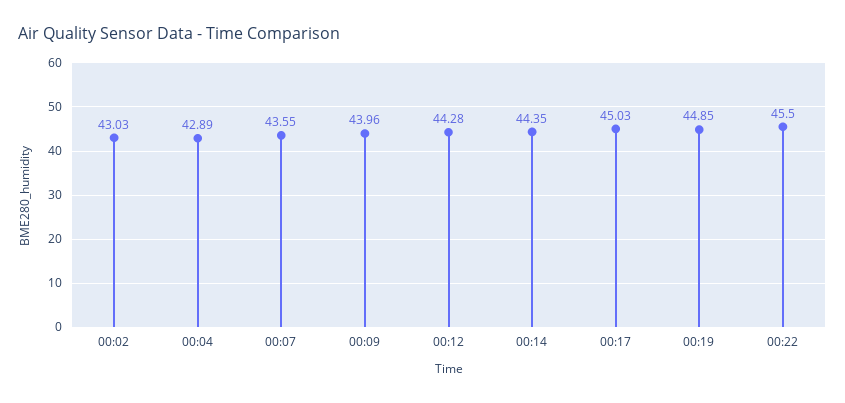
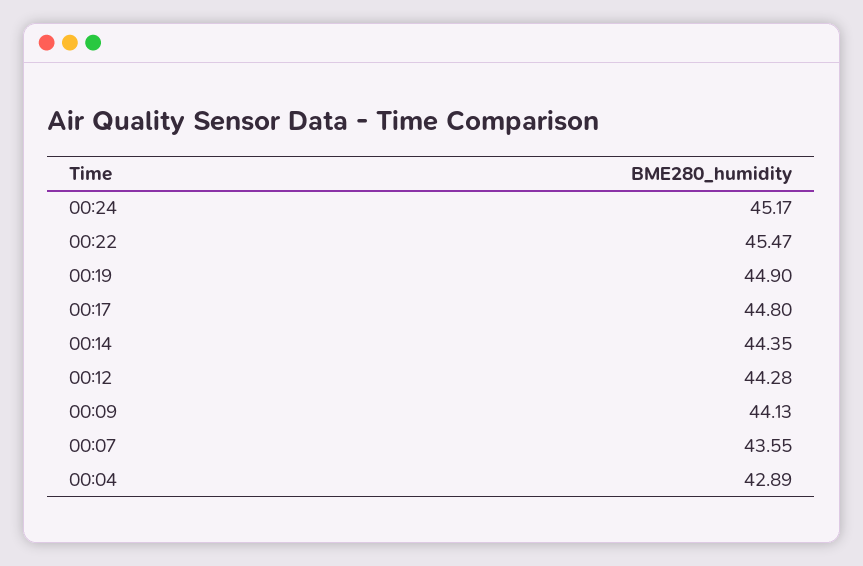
00:02: 43.03 -> none
00:09: 43.96 -> 44.13
00:17: 45.03 -> 44.8
00:19: 44.85 -> 44.9
00:22: 45.5 -> 45.47
00:24: none -> 45.17

